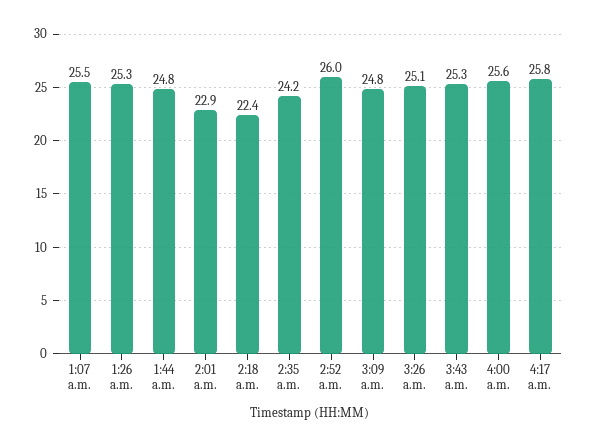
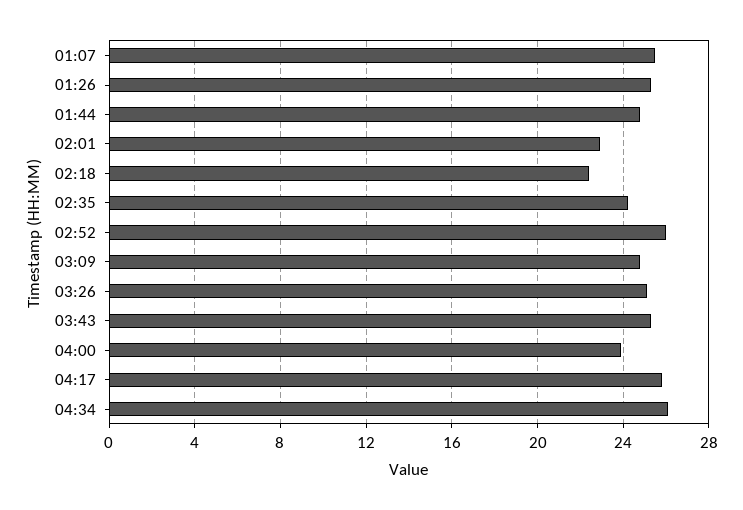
4:00 a.m.: 25.6 -> 24
04:34: none -> 26

